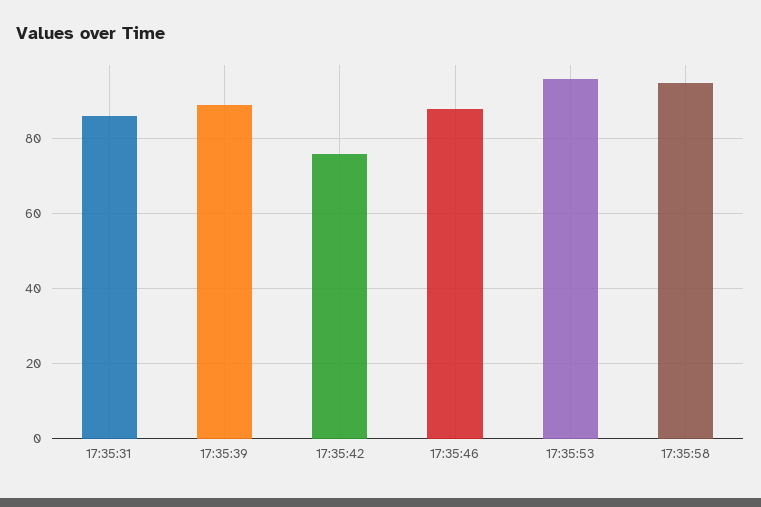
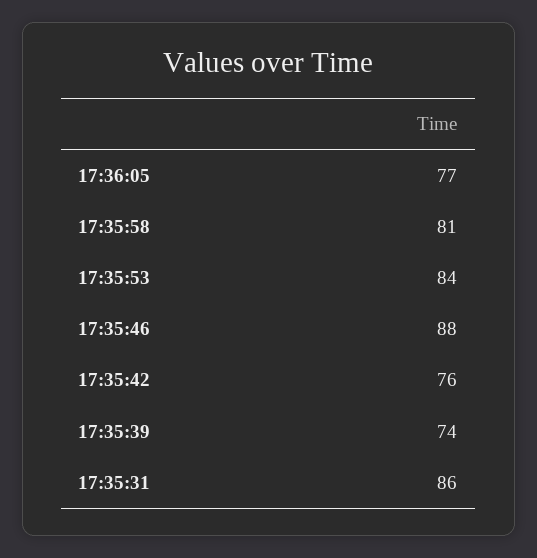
17:35:39: 90 -> 74
17:35:53: 95 -> 84
17:35:58: 95 -> 81
17:36:05: none -> 77

